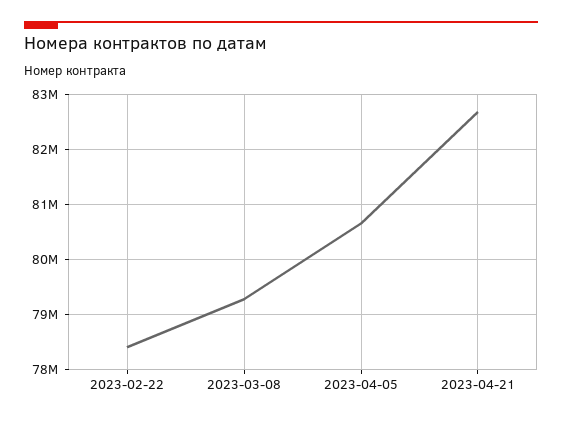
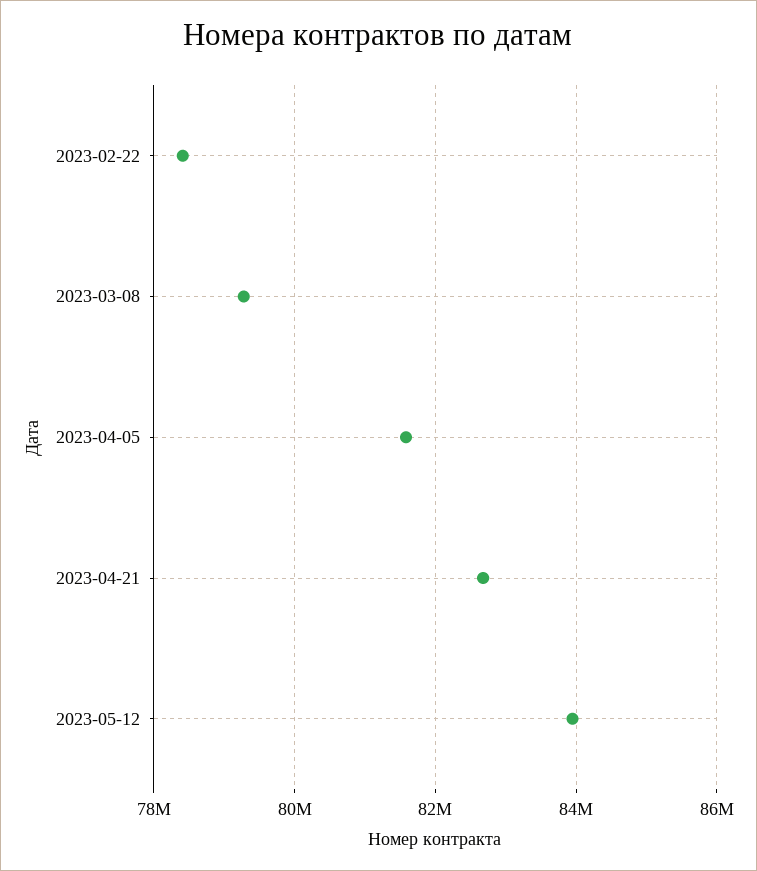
2023-04-05: 80600000 -> 81600000
2023-05-12: none -> 84000000

